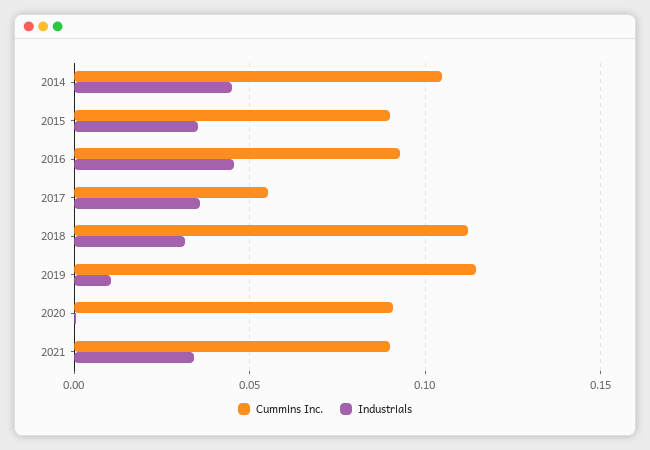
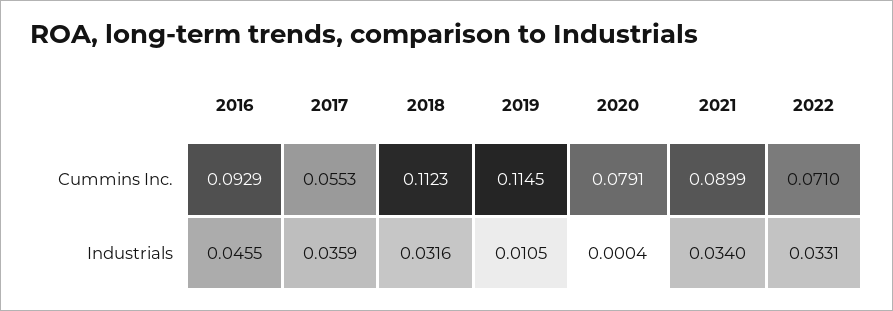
Cummins Inc., 2014: 0.105 -> none
Industrials, 2014: 0.045 -> none
Cummins Inc., 2015: 0.09 -> none
Industrials, 2015: 0.035 -> none
Cummins Inc., 2020: 0.09 -> 0.0791
Cummins Inc., 2022: none -> 0.071
Industrials, 2022: none -> 0.0331

